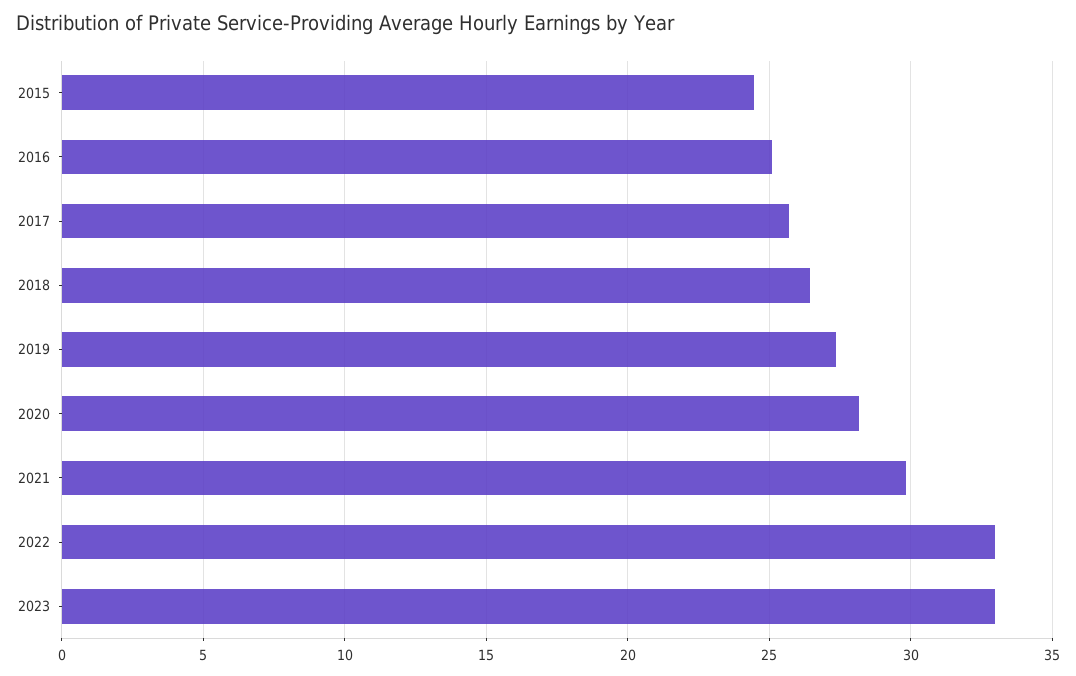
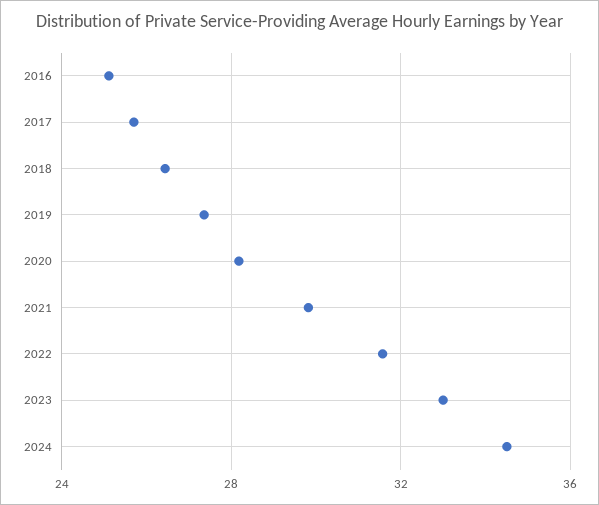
2015: 24.5 -> none
2022: 33 -> 31.5
2024: none -> 34.5

